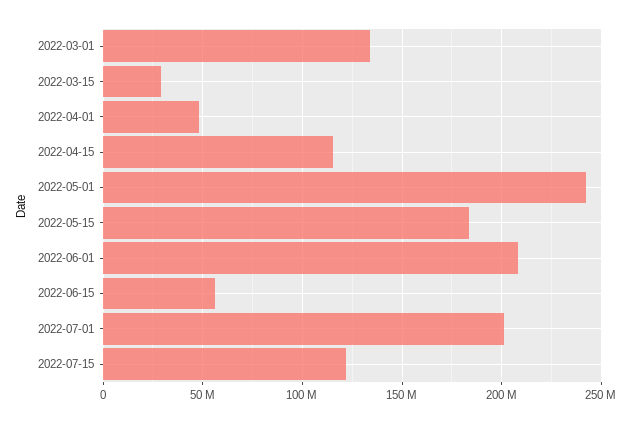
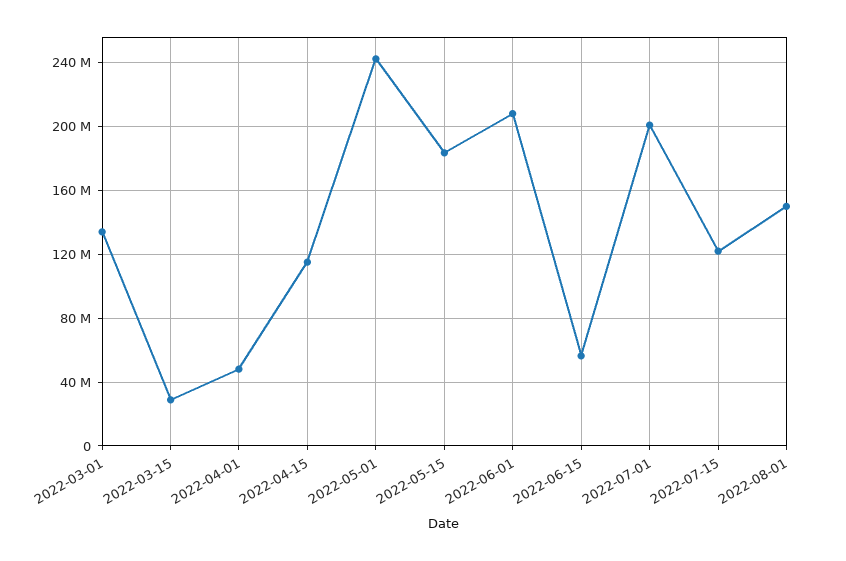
2022-08-01: none -> 150000000

